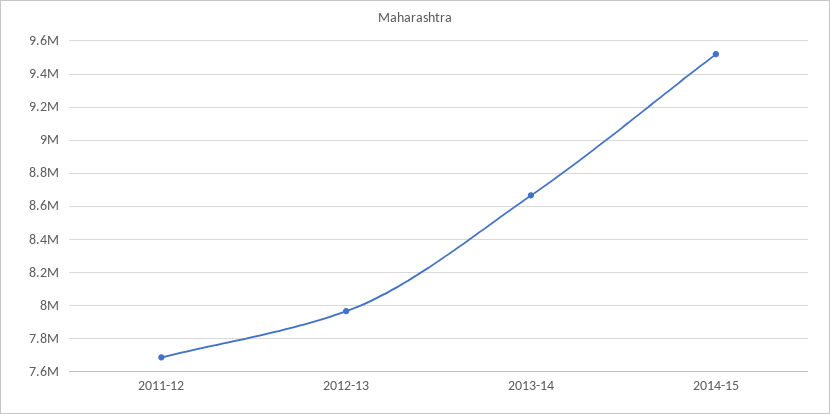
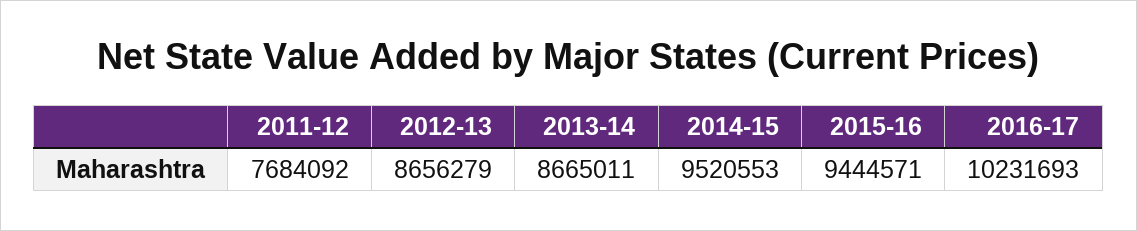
2012-13: 7950000 -> 8656279
2015-16: none -> 9444571
2016-17: none -> 10231693

